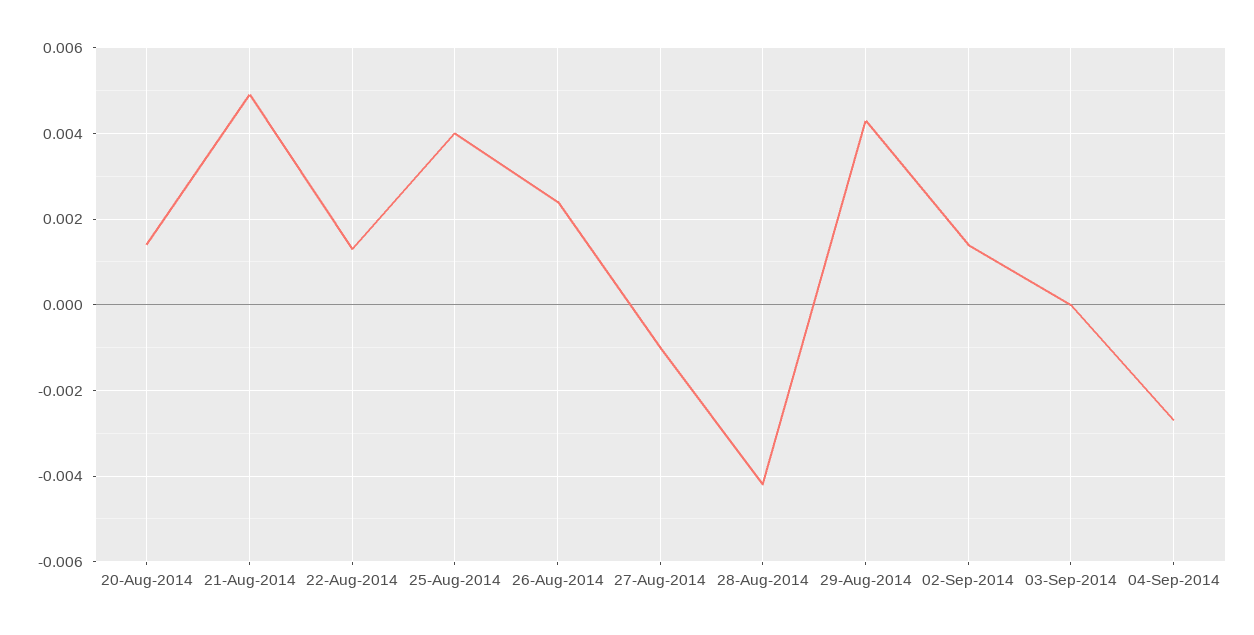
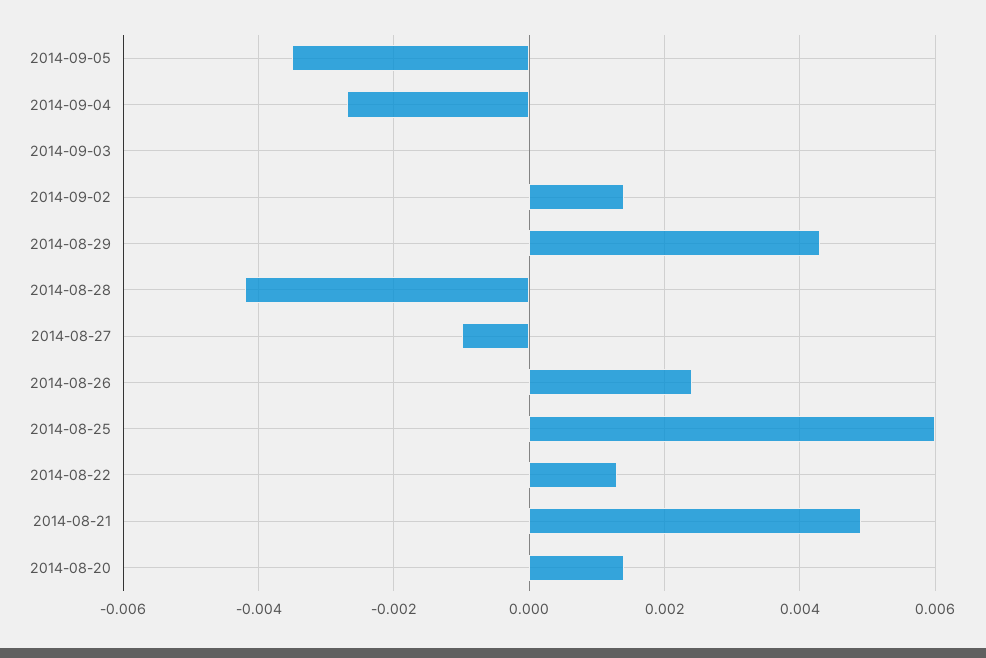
25-Aug-2014: 0.004 -> 0.006
2014-09-05: none -> -0.0035

